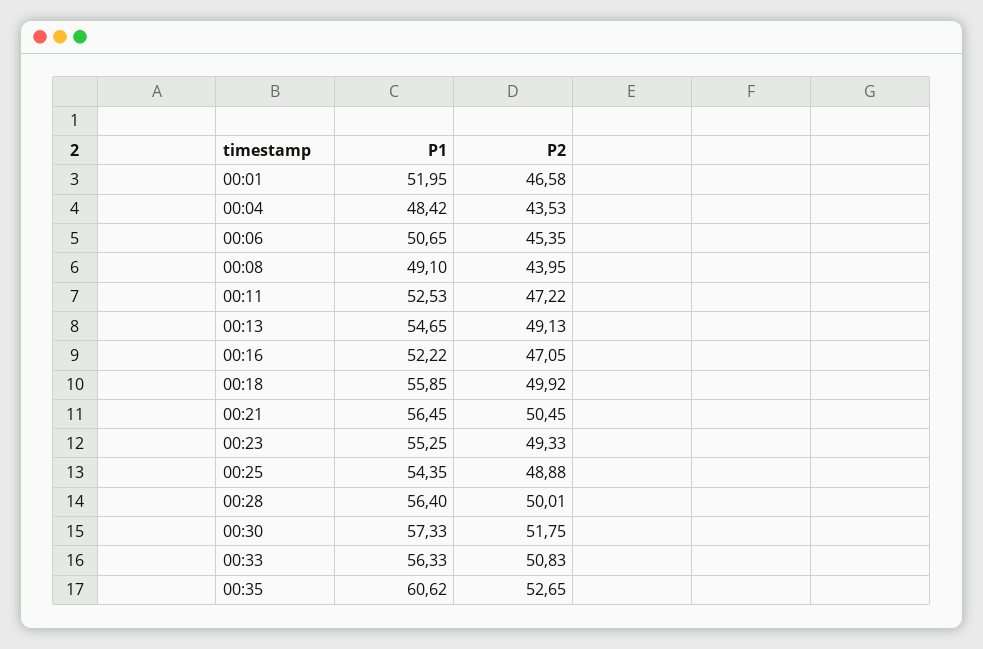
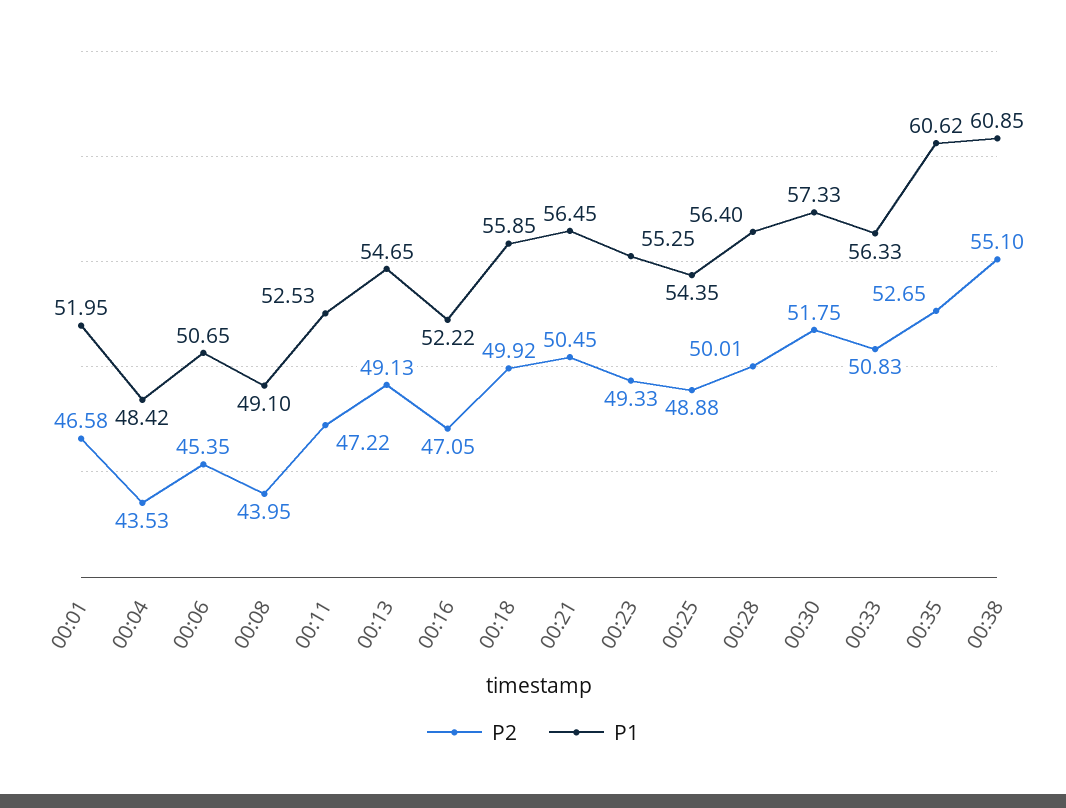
P2, 00:38: none -> 55.1
P1, 00:38: none -> 60.85

